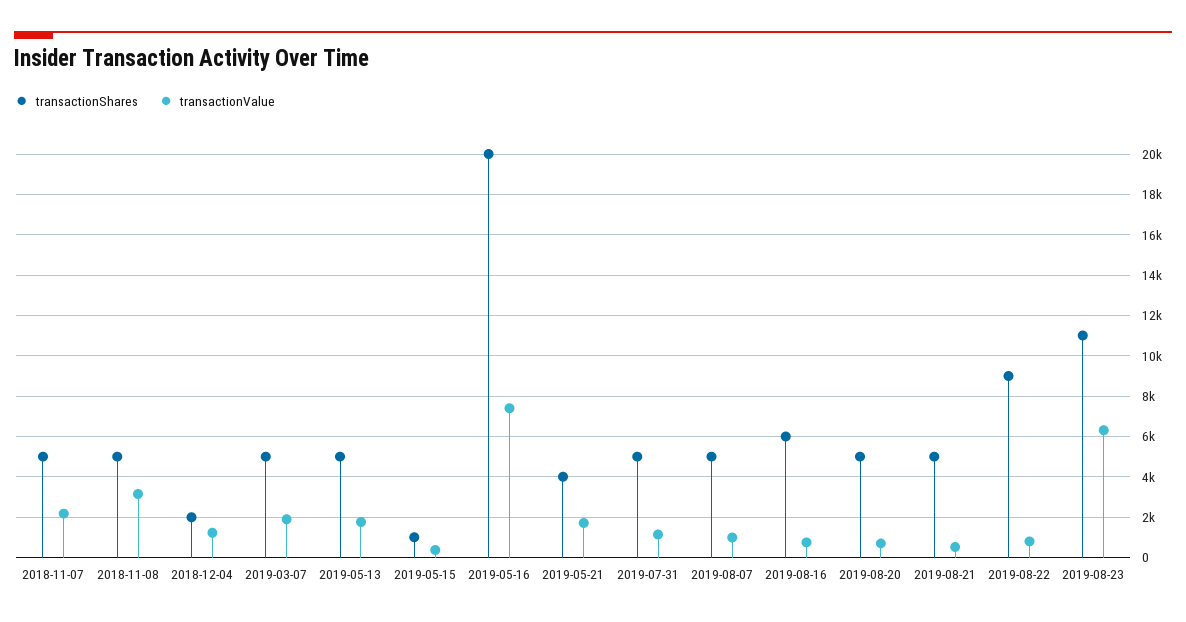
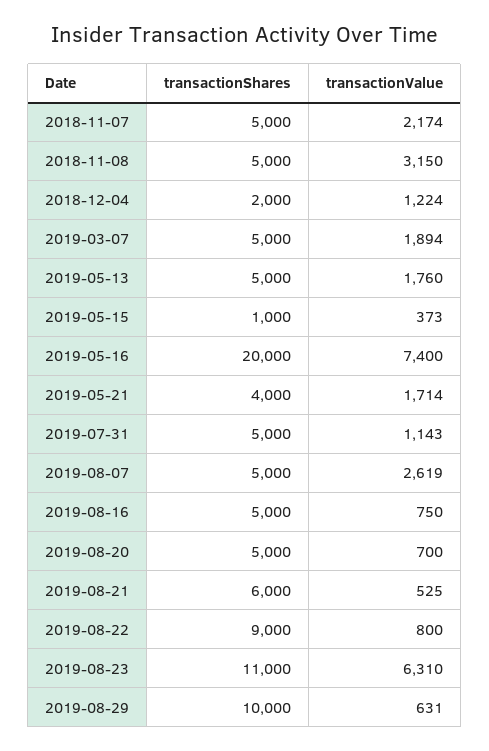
transactionValue, 2019-08-07: 1000 -> 2619
transactionShares, 2019-08-16: 6000 -> 5000
transactionShares, 2019-08-21: 5000 -> 6000
transactionShares, 2019-08-29: none -> 10000
transactionValue, 2019-08-29: none -> 631

